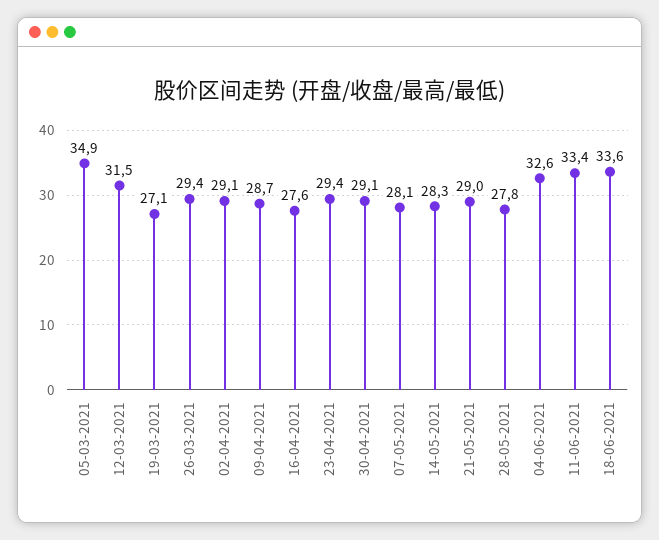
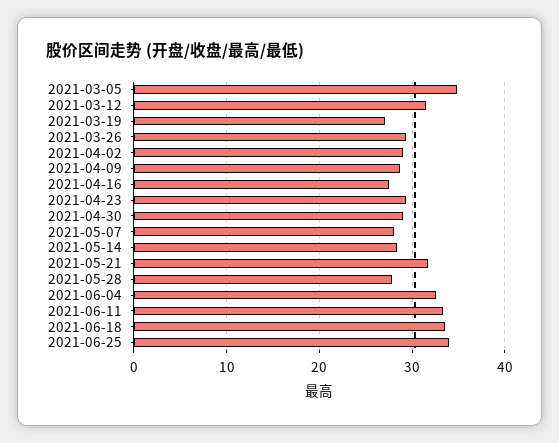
21-05-2021: 29 -> 32
2021-06-25: none -> 34

